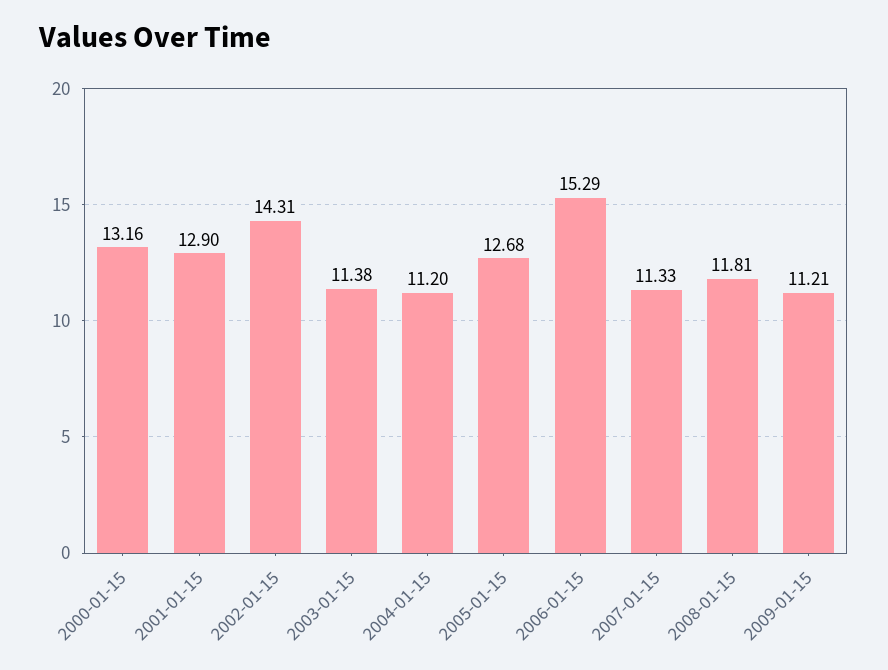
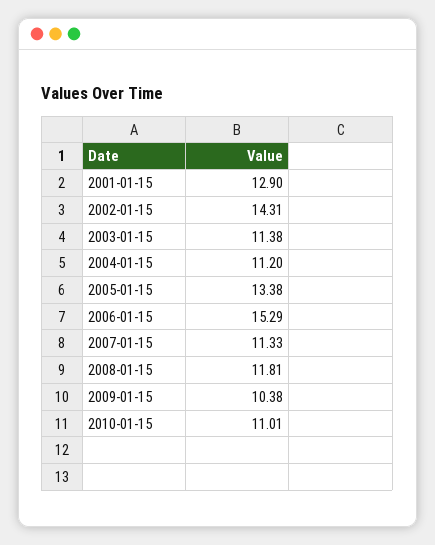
2000-01-15: 13.16 -> none
2005-01-15: 12.68 -> 13.38
2009-01-15: 11.21 -> 10.38
2010-01-15: none -> 11.01

